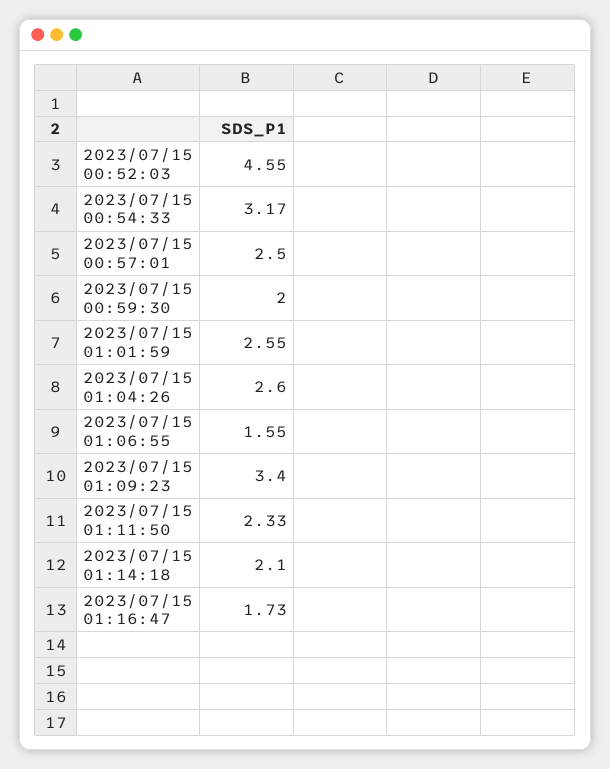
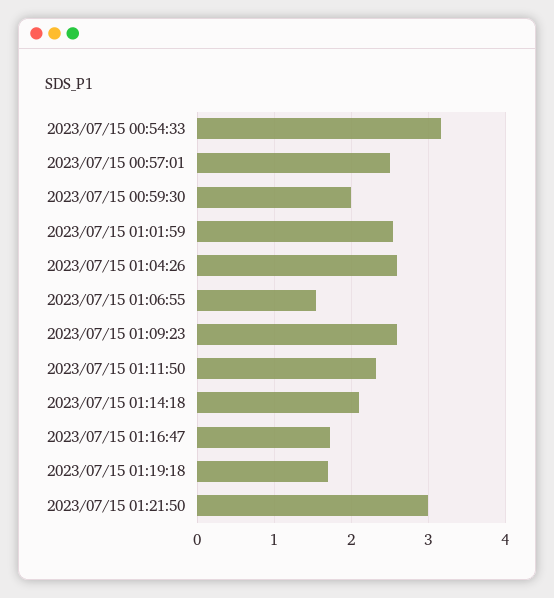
2023/07/15 00:52:03: 4.55 -> none
2023/07/15 01:09:23: 3.4 -> 2.6
2023/07/15 01:19:18: none -> 1.7
2023/07/15 01:21:50: none -> 3

